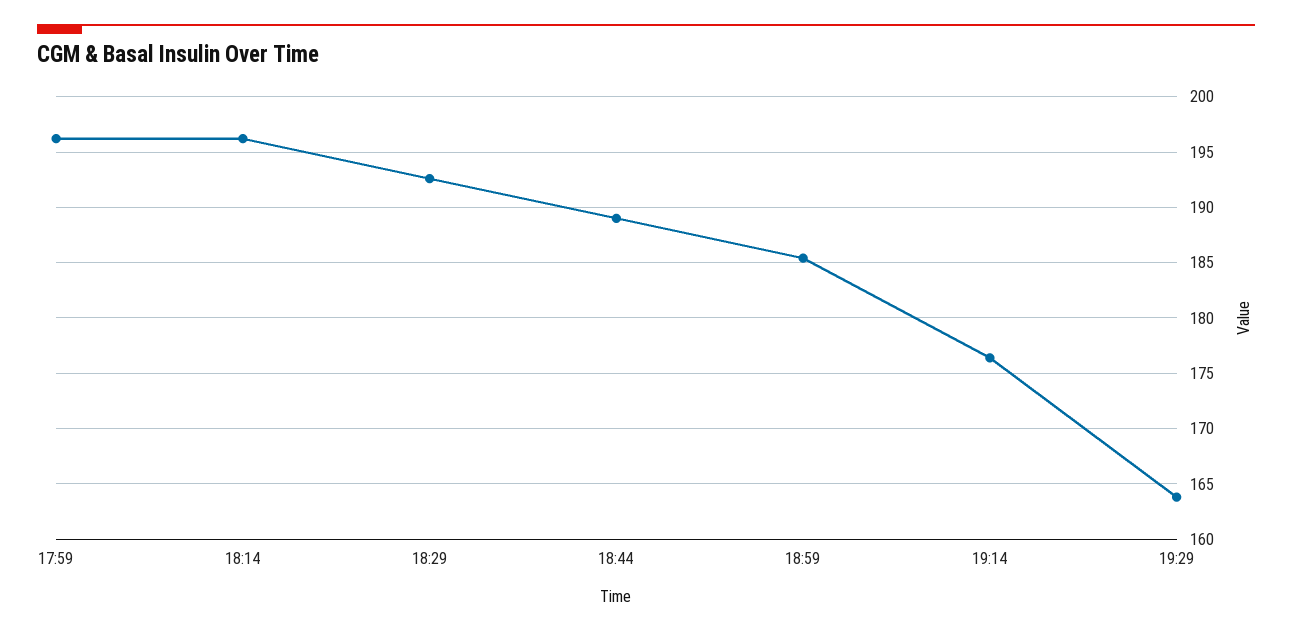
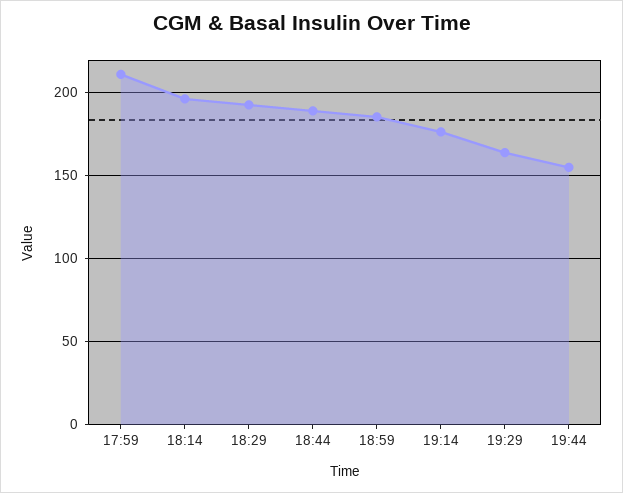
17:59: 196 -> 210
19:44: none -> 155

